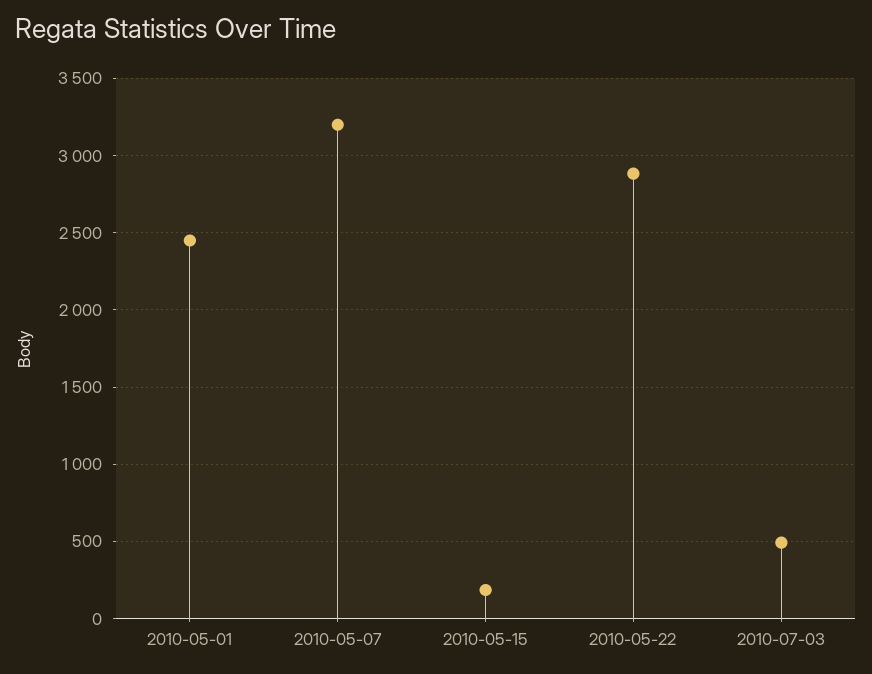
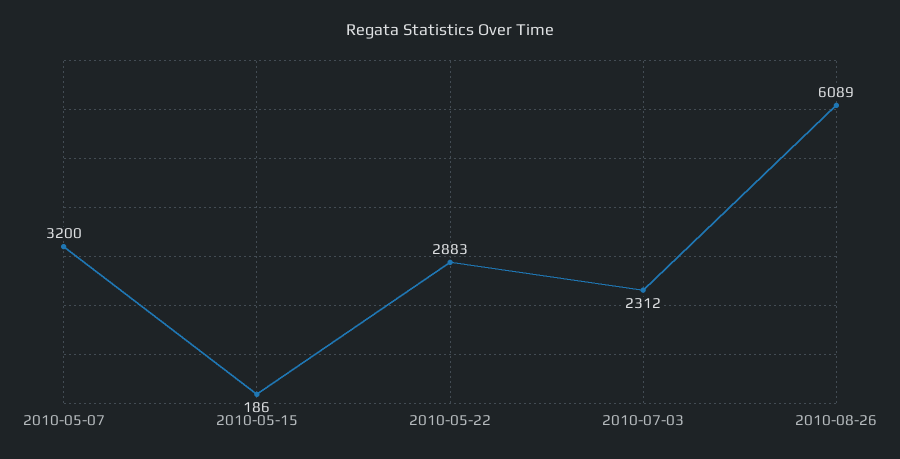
2010-05-01: 2450 -> none
2010-07-03: 500 -> 2312
2010-08-26: none -> 6089

